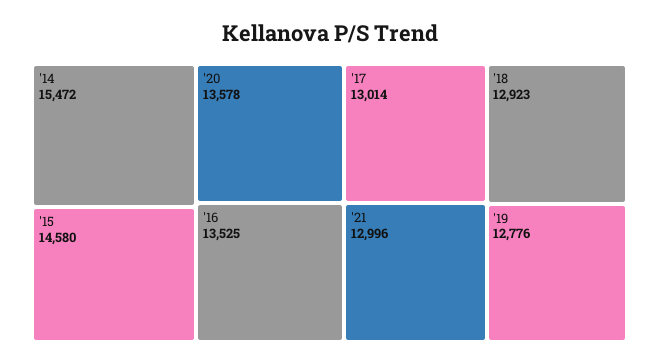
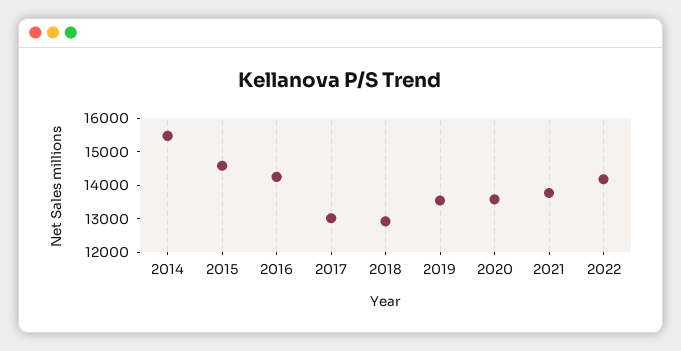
'16: 13525 -> 14250
'21: 12996 -> 13750
'19: 12776 -> 13500
2022: none -> 14250

